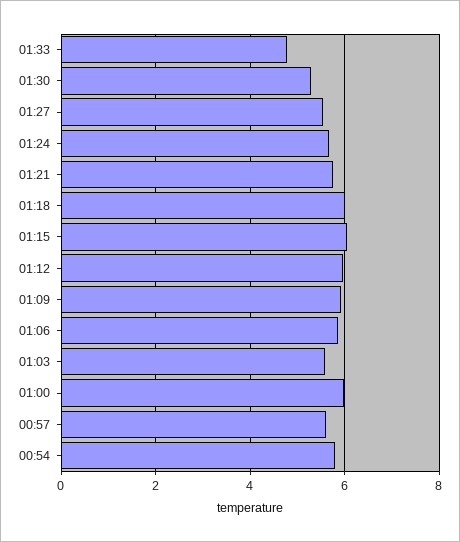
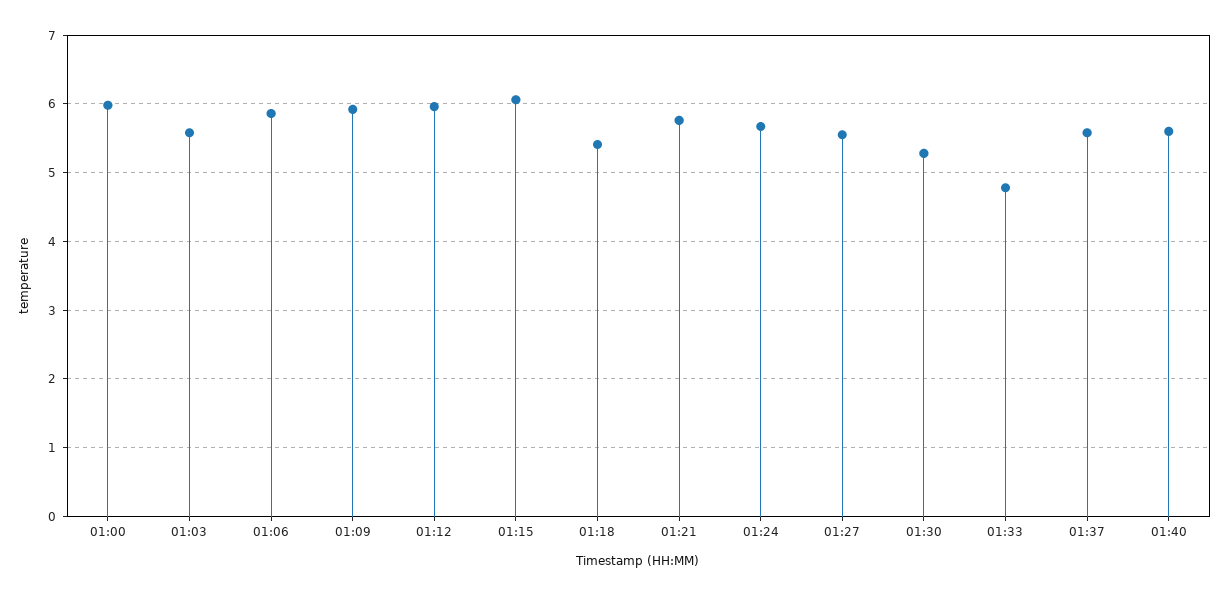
01:18: 6 -> 5.4
00:57: 5.6 -> none
00:54: 5.8 -> none
01:37: none -> 5.6
01:40: none -> 5.6

